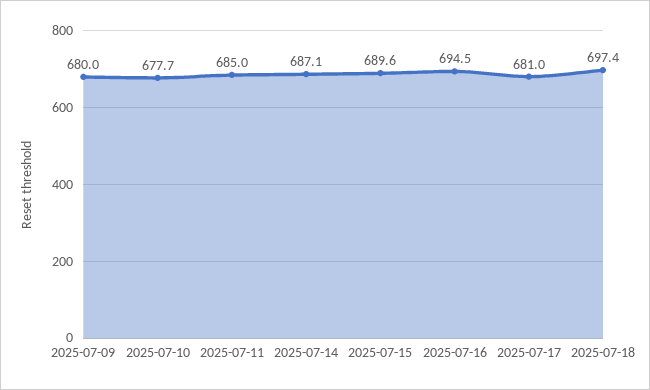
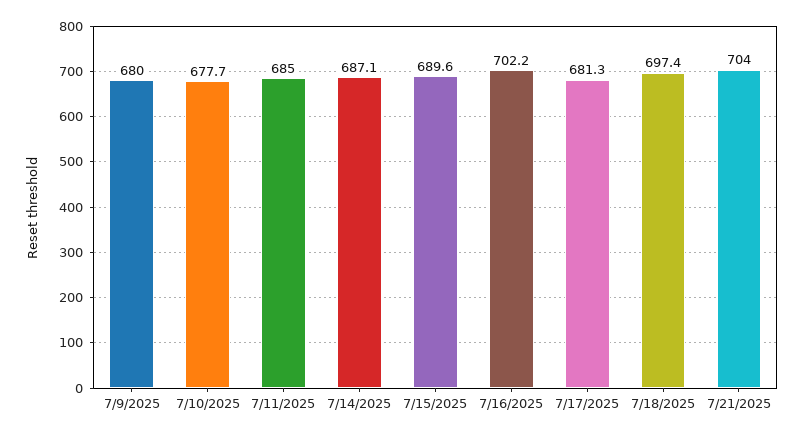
2025-07-16: 694.5 -> 702.2
2025-07-17: 681 -> 681.3
7/21/2025: none -> 704

